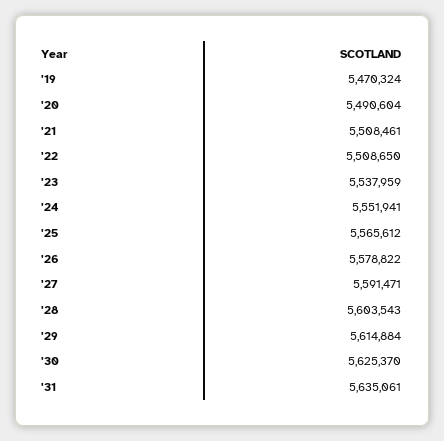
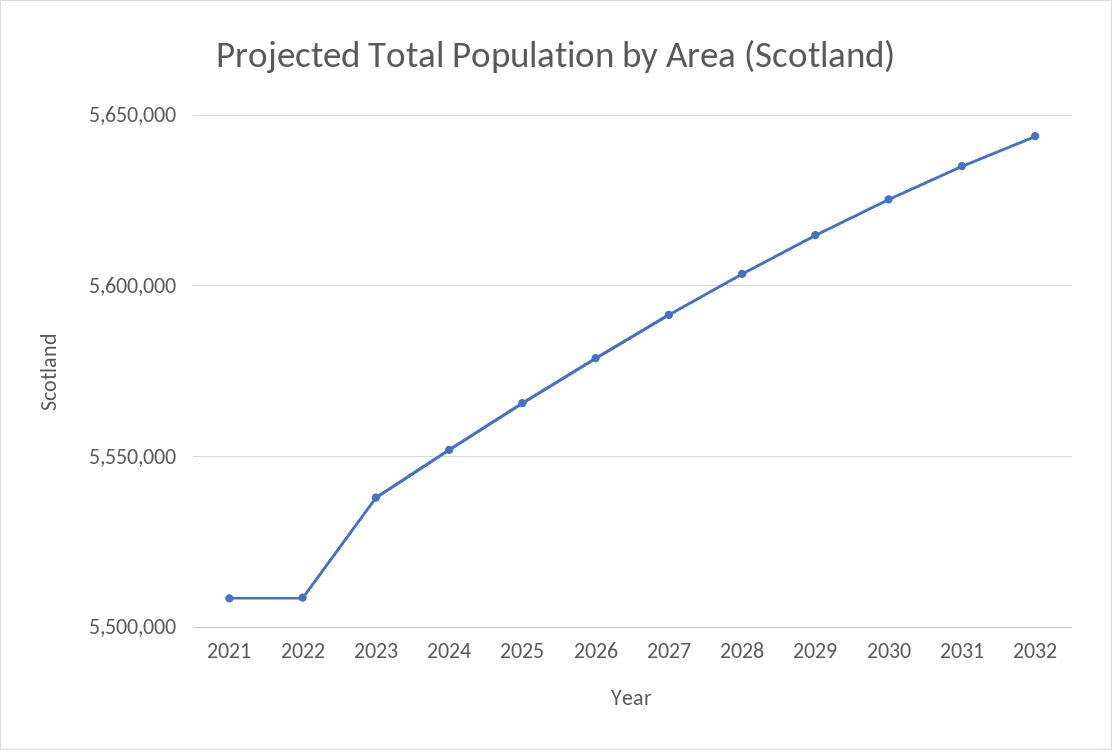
'19: 5470324 -> none
'20: 5490604 -> none
2032: none -> 5645000

